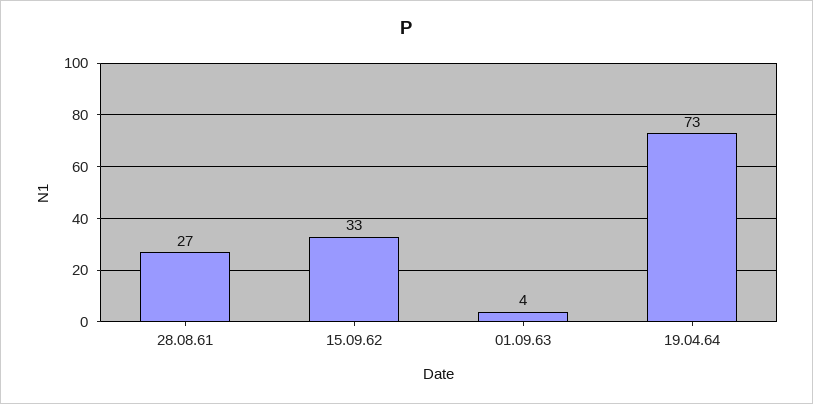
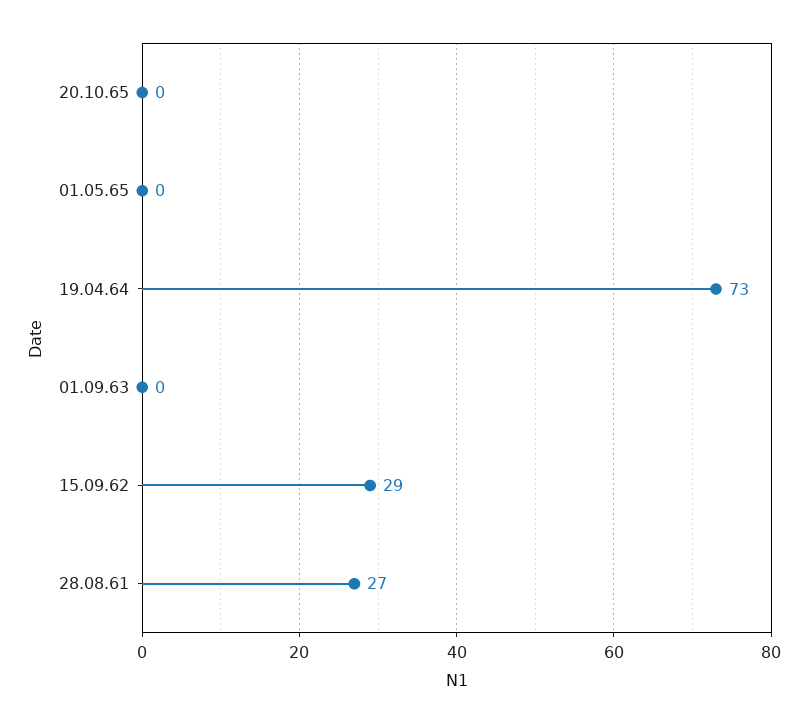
15.09.62: 33 -> 29
01.09.63: 4 -> 0
20.10.65: none -> 0
01.05.65: none -> 0

